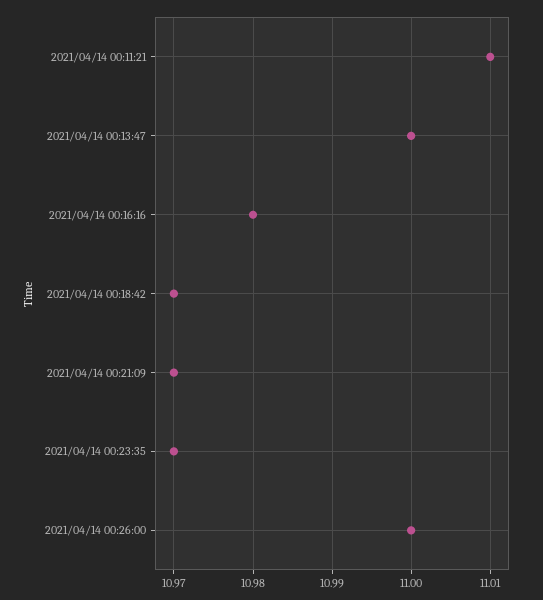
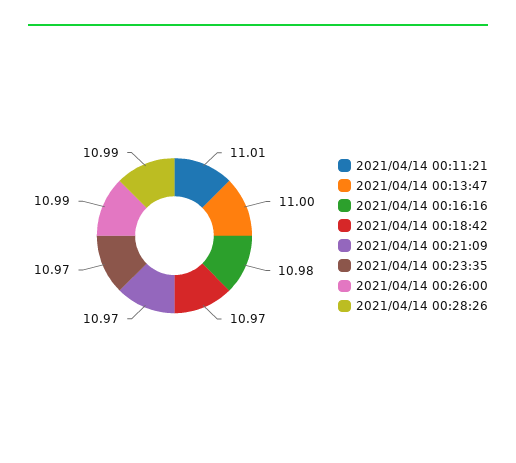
2021/04/14 00:26:00: 11 -> 10.99
2021/04/14 00:28:26: none -> 10.99

